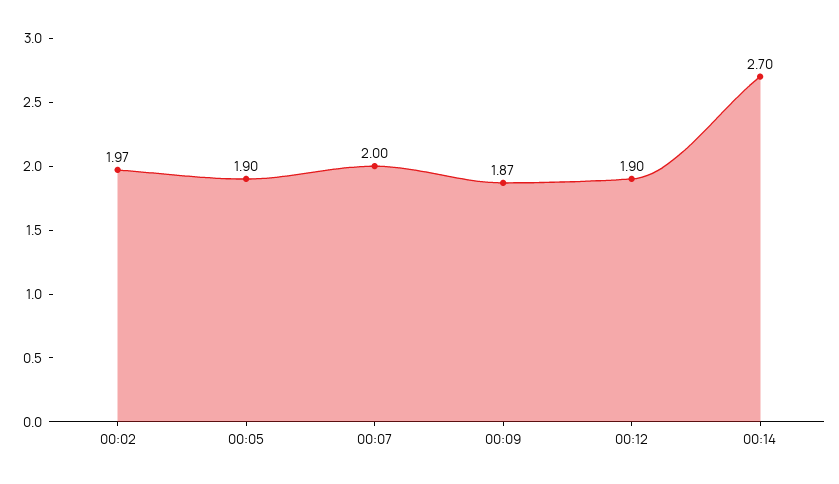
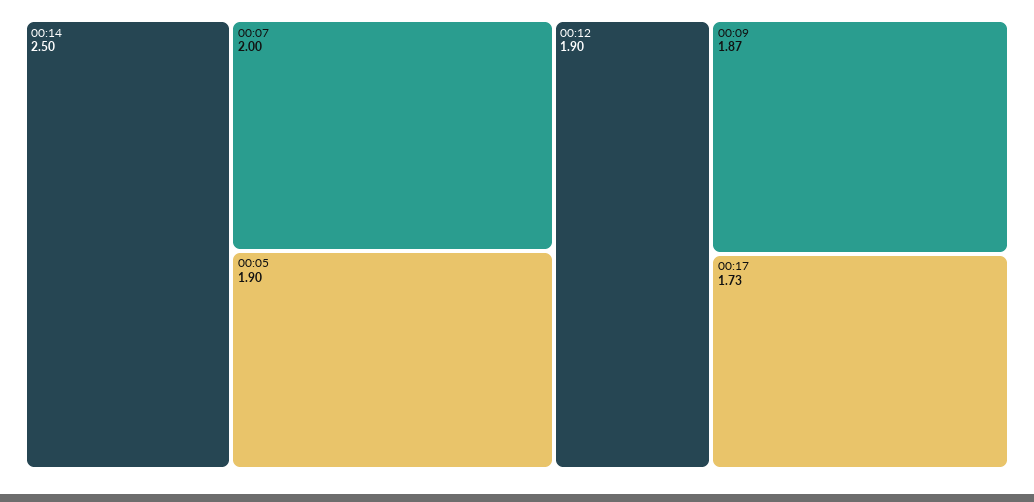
00:02: 1.97 -> none
00:14: 2.7 -> 2.5
00:17: none -> 1.73

